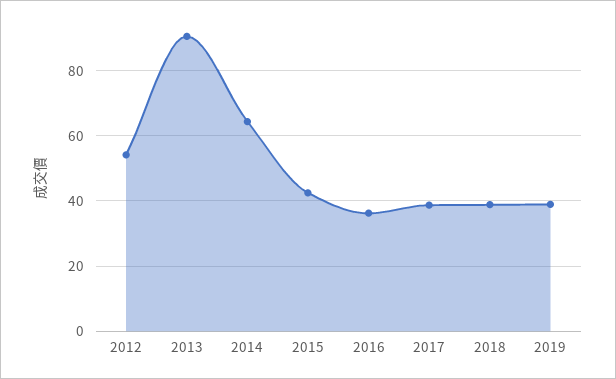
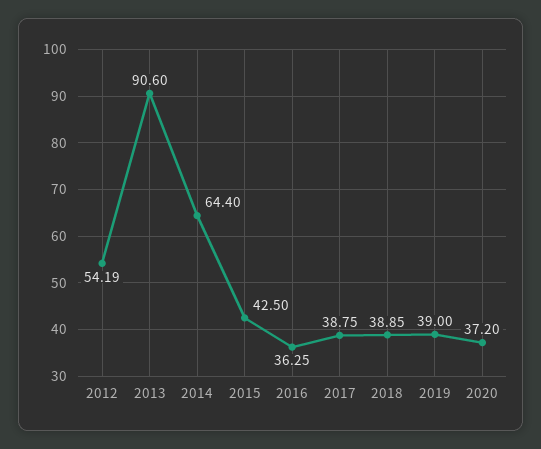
2020: none -> 37.2

